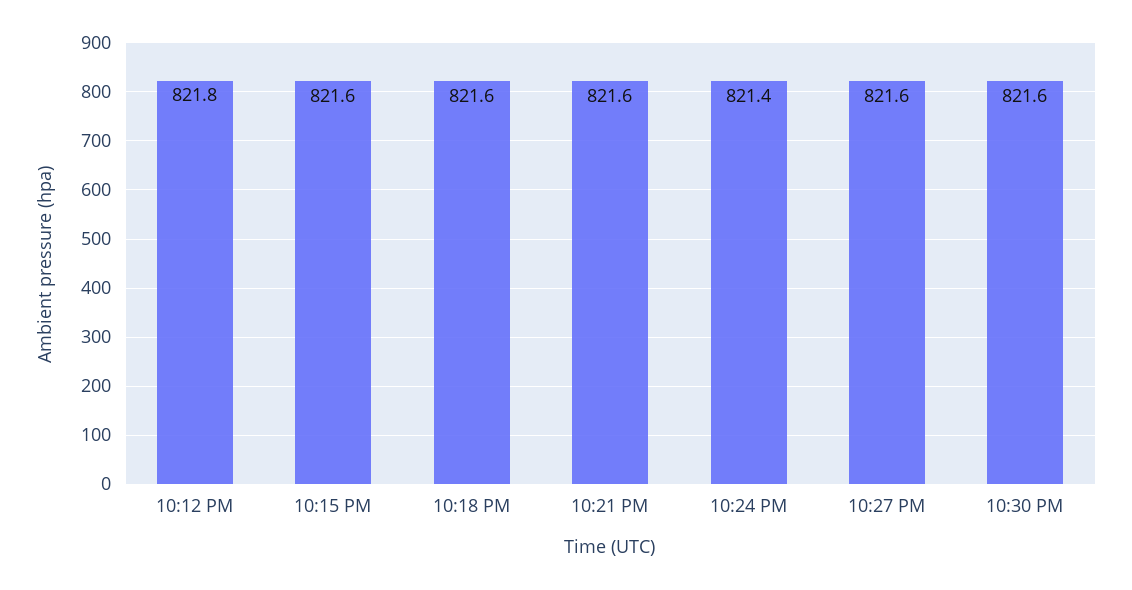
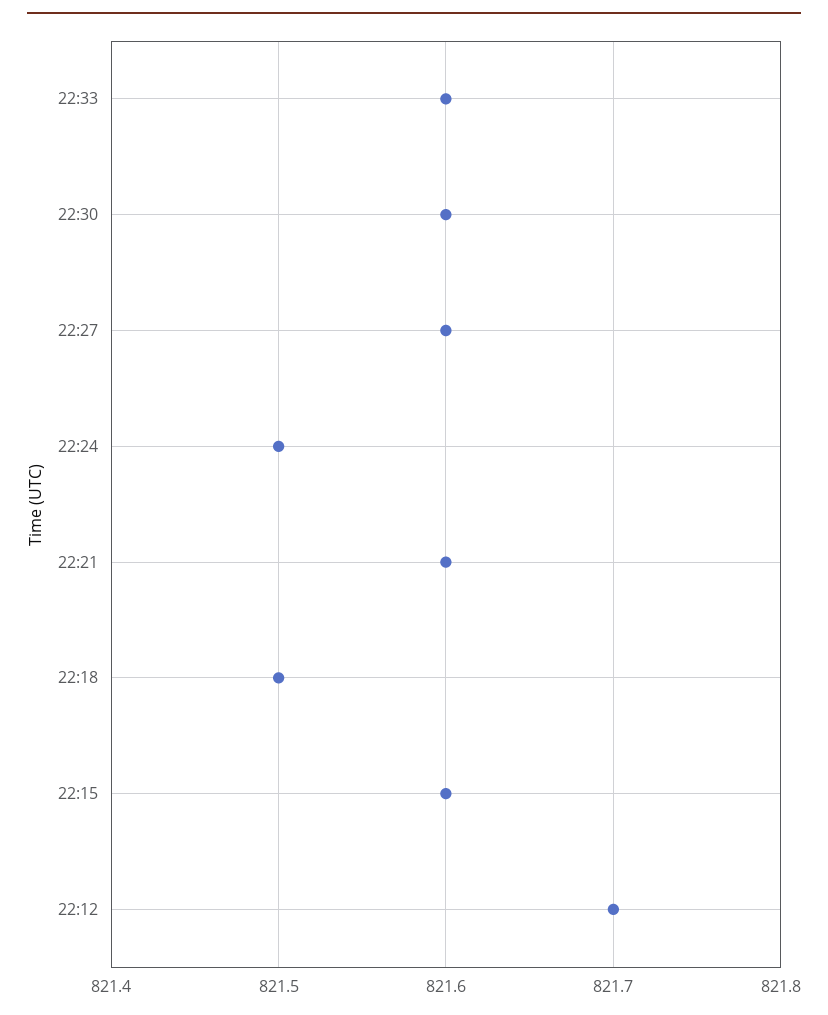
10:12 PM: 821.8 -> 821.7
10:18 PM: 821.6 -> 821.5
10:24 PM: 821.4 -> 821.5
22:33: none -> 821.6

